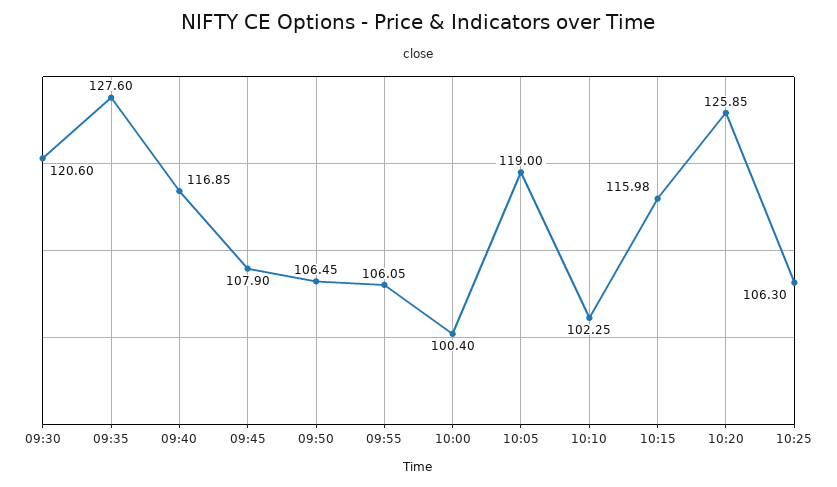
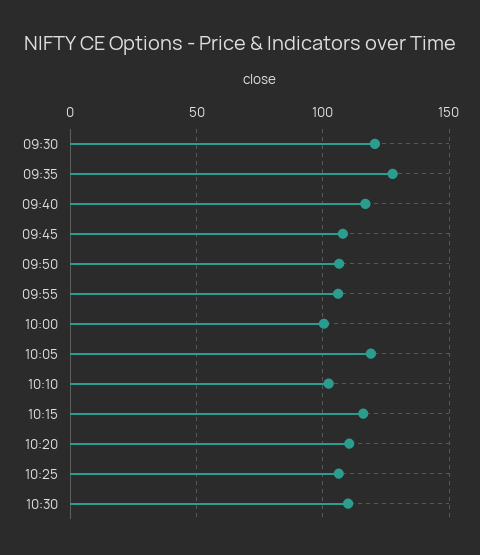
10:20: 125.85 -> 110
10:30: none -> 110

